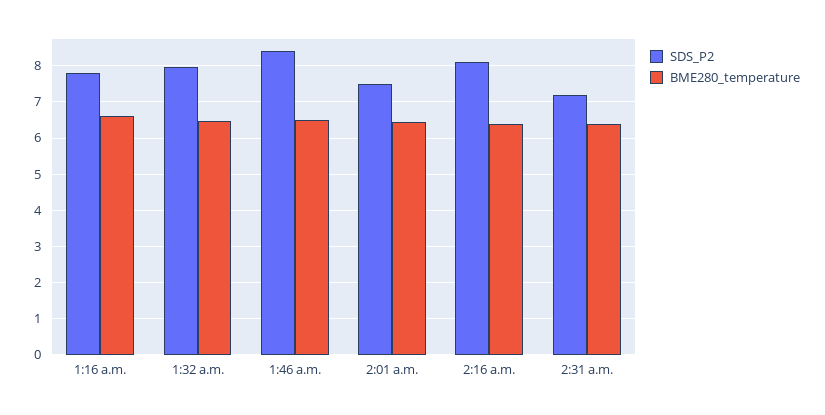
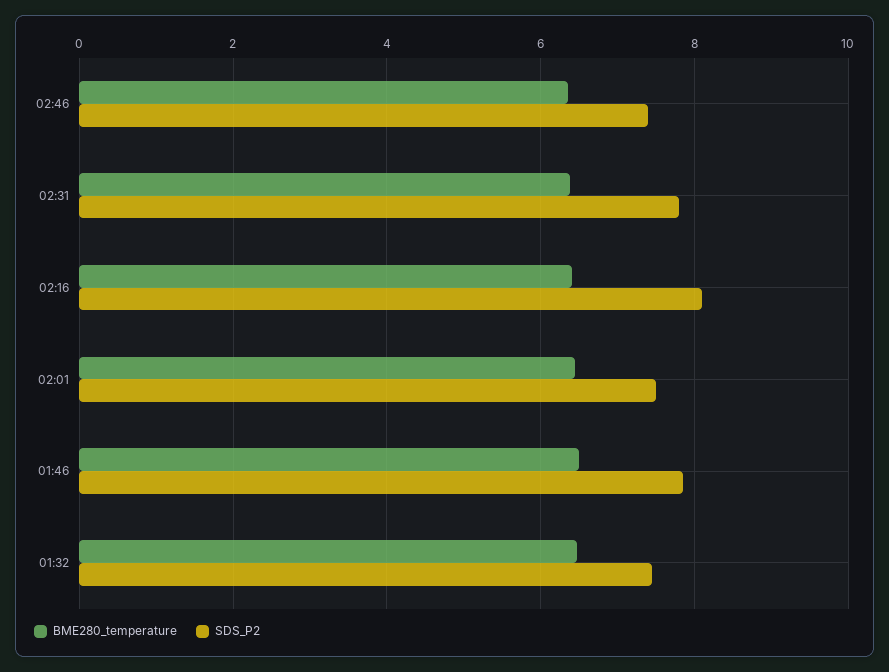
SDS_P2, 1:16 a.m.: 7.8 -> none
BME280_temperature, 1:16 a.m.: 6.6 -> none
SDS_P2, 1:32 a.m.: 8 -> 7.4
SDS_P2, 1:46 a.m.: 8.4 -> 7.8
SDS_P2, 2:31 a.m.: 7.2 -> 7.8
BME280_temperature, 02:46: none -> 6.4
SDS_P2, 02:46: none -> 7.4

